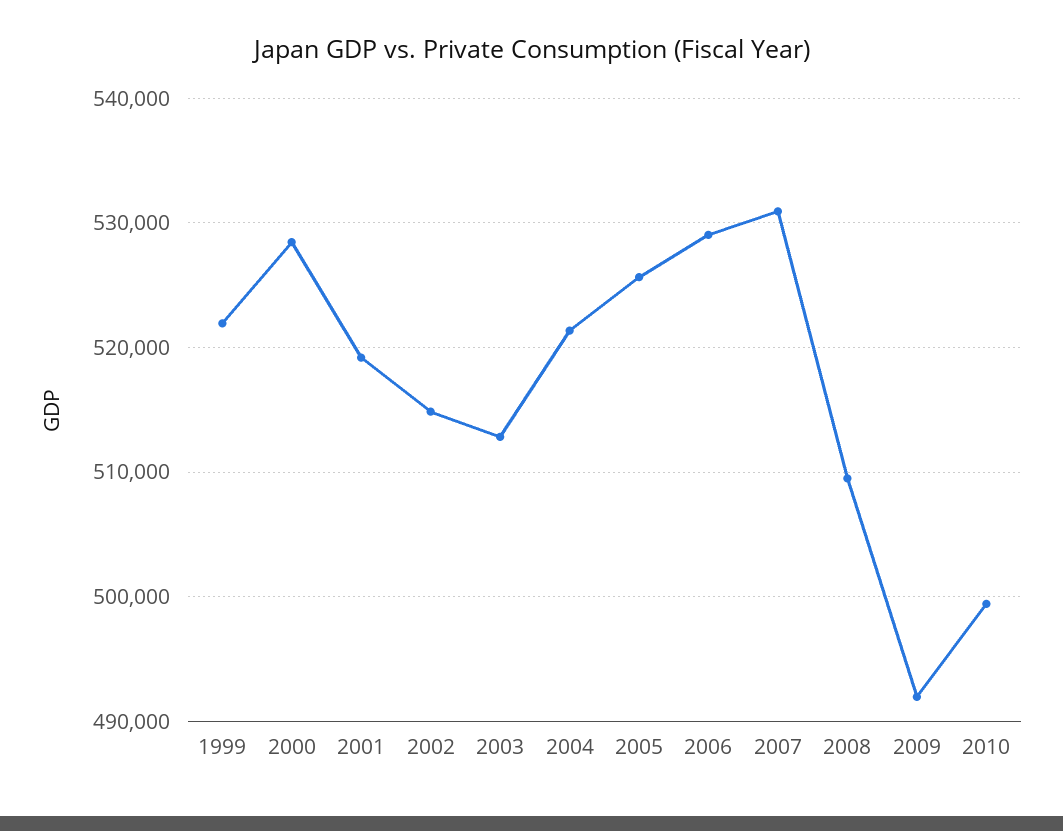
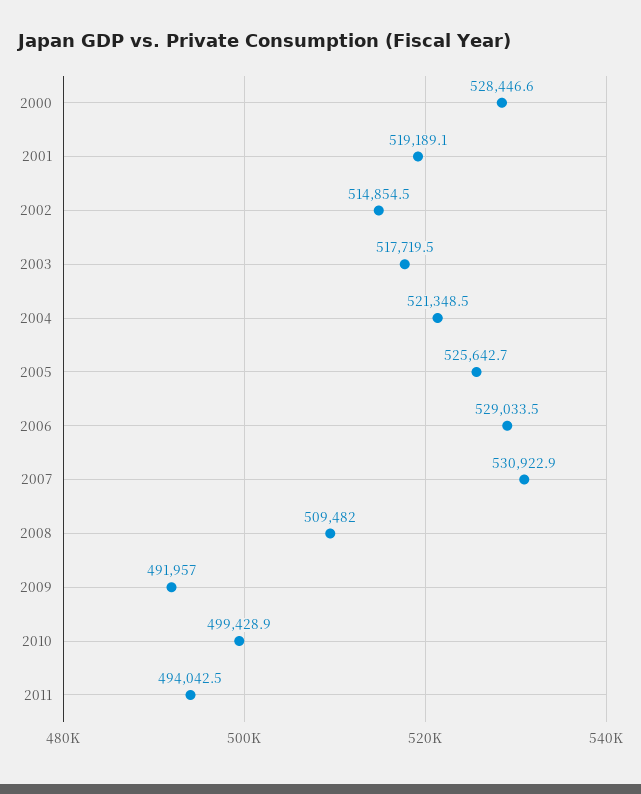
1999: 522000 -> none
2003: 513000 -> 517719.5
2011: none -> 494042.5

